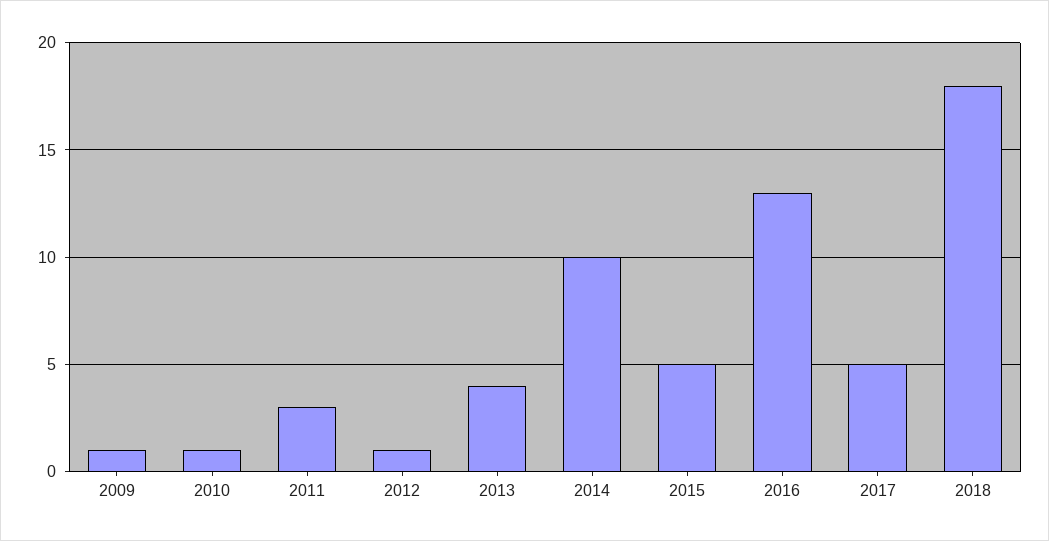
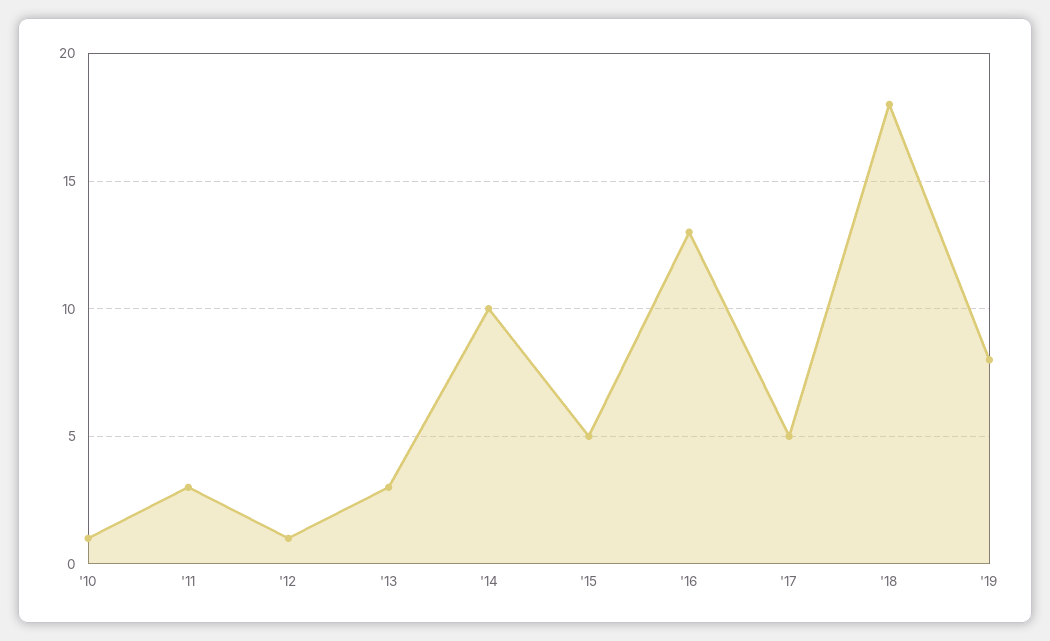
2009: 1 -> none
2013: 4 -> 3
'19: none -> 8

